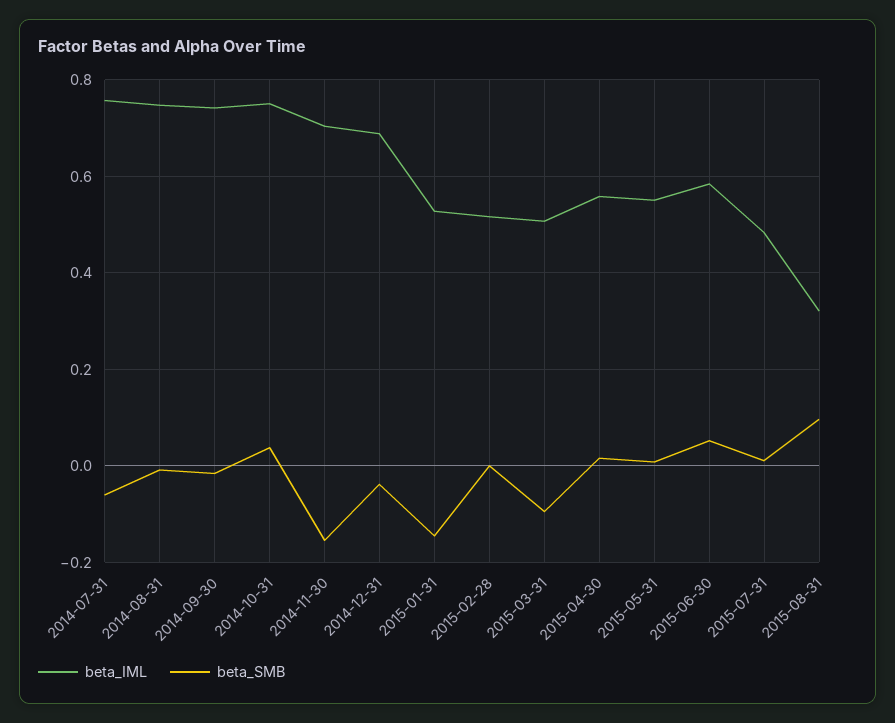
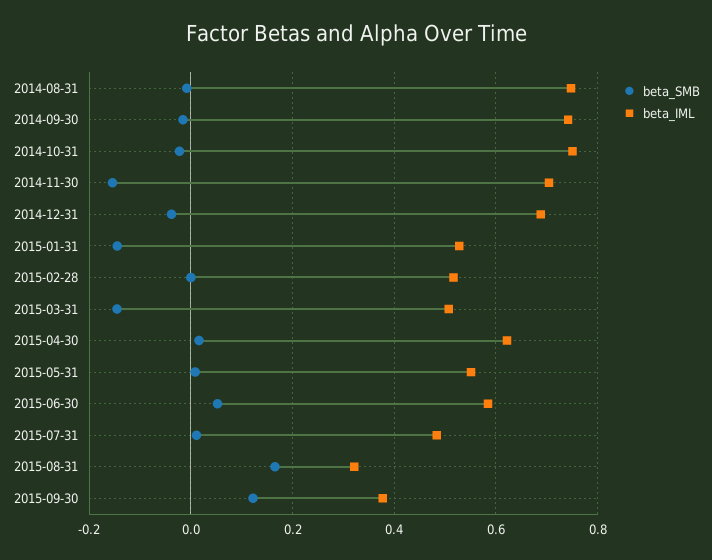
beta_IML, 2014-07-31: 0.76 -> none
beta_SMB, 2014-07-31: -0.06 -> none
beta_SMB, 2014-10-31: 0.04 -> -0.02
beta_SMB, 2015-03-31: -0.1 -> -0.14
beta_IML, 2015-04-30: 0.56 -> 0.62
beta_SMB, 2015-08-31: 0.1 -> 0.16
beta_SMB, 2015-09-30: none -> 0.12
beta_IML, 2015-09-30: none -> 0.38

